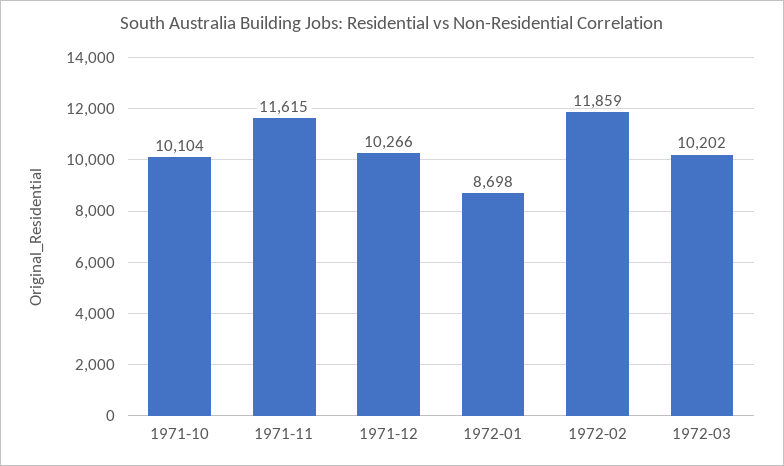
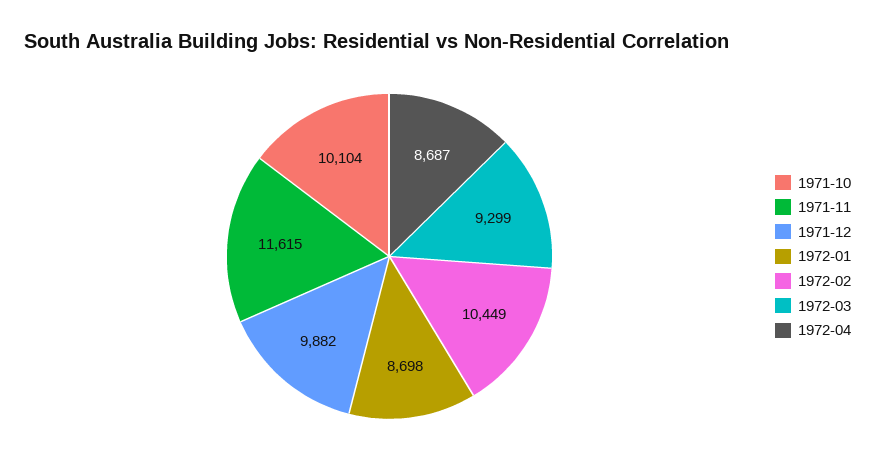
1971-12: 10266 -> 9882
1972-02: 11859 -> 10449
1972-03: 10202 -> 9299
1972-04: none -> 8687

